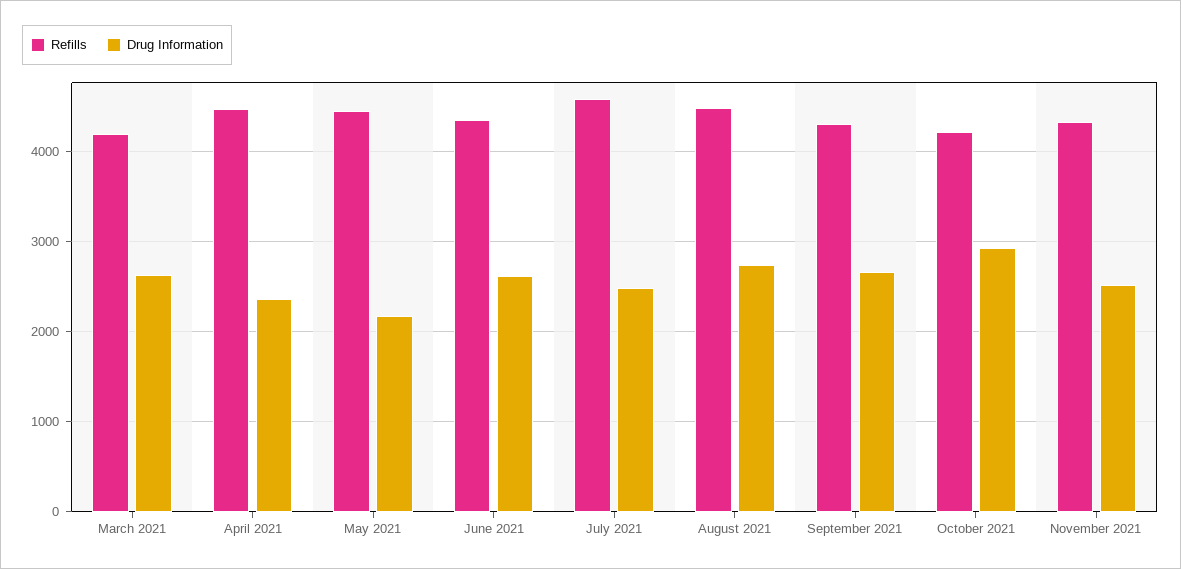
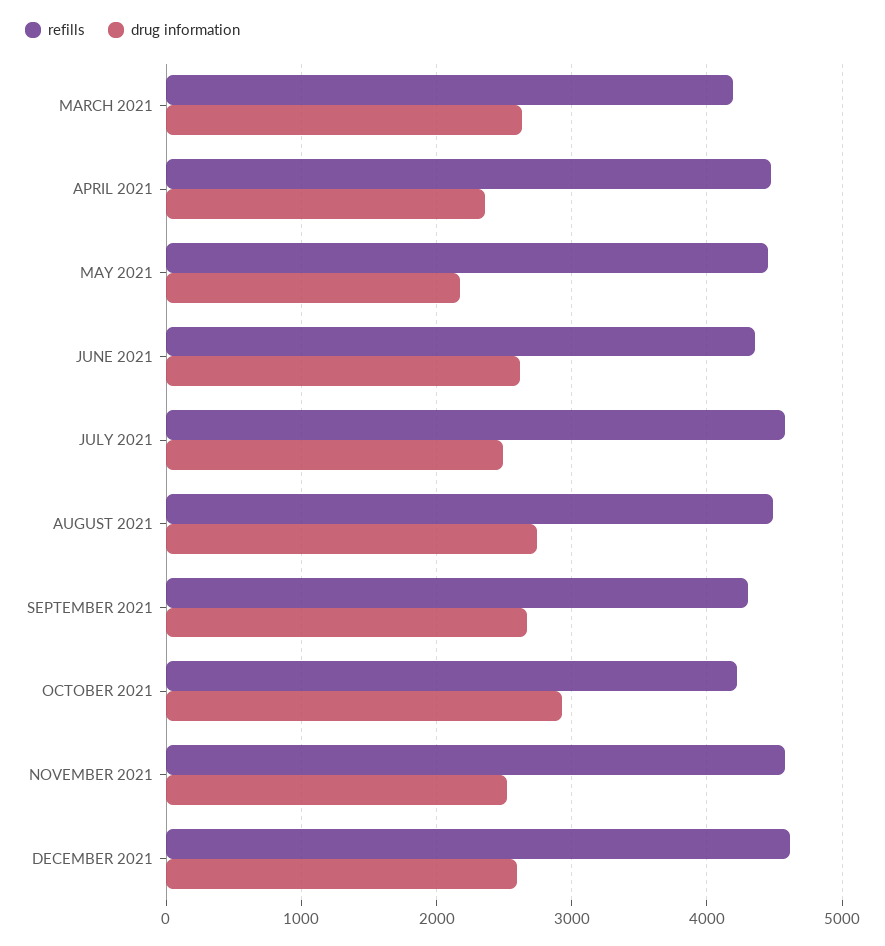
Refills, November 2021: 4300 -> 4600
Refills, DECEMBER 2021: none -> 4600
Drug Information, DECEMBER 2021: none -> 2600

